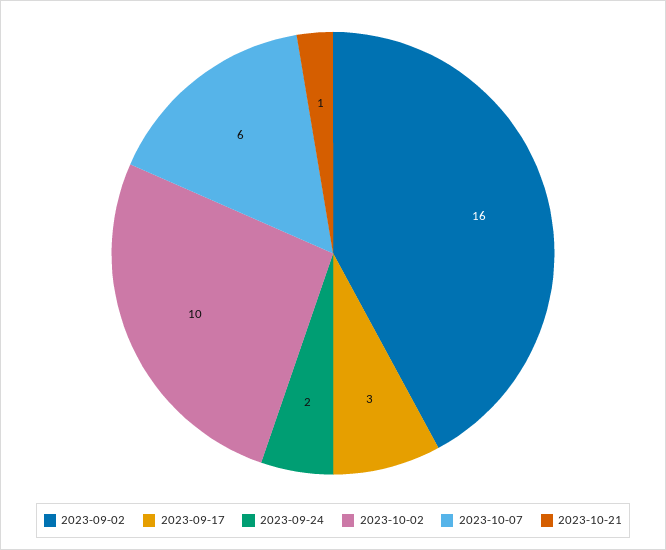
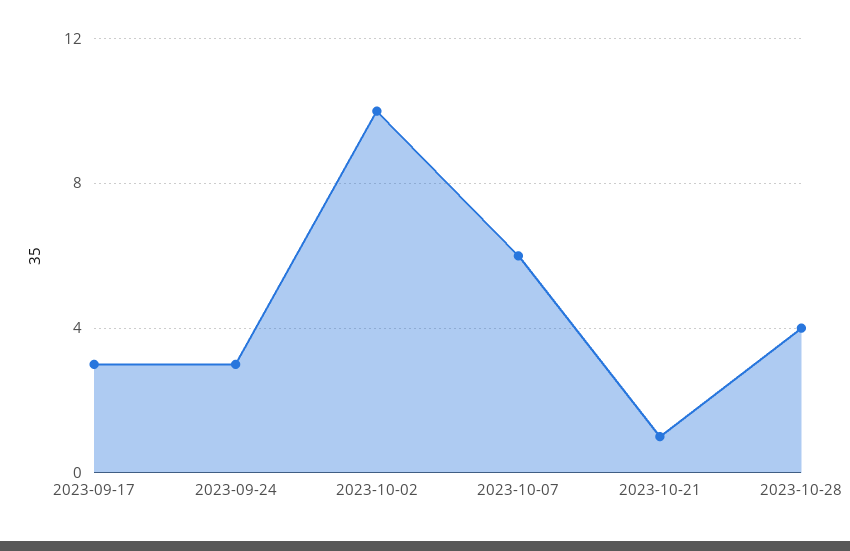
2023-09-02: 16 -> none
2023-09-24: 2 -> 3
2023-10-28: none -> 4

